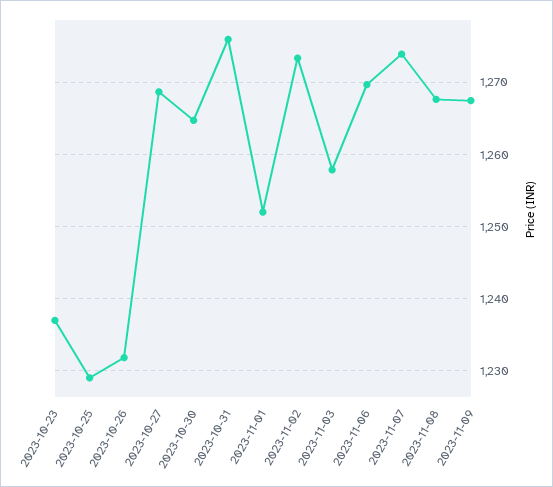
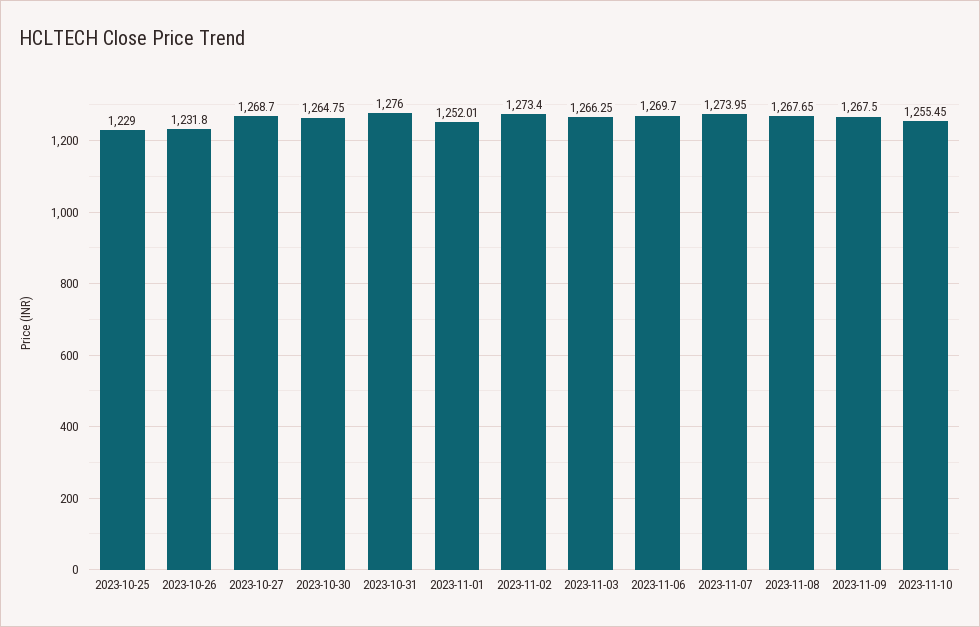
2023-10-23: 1237 -> none
2023-11-03: 1258 -> 1266.25
2023-11-10: none -> 1255.45

